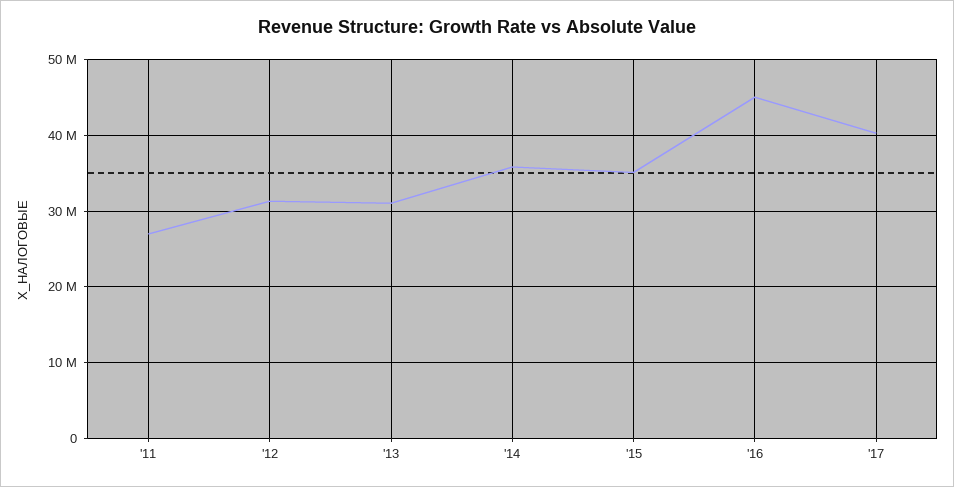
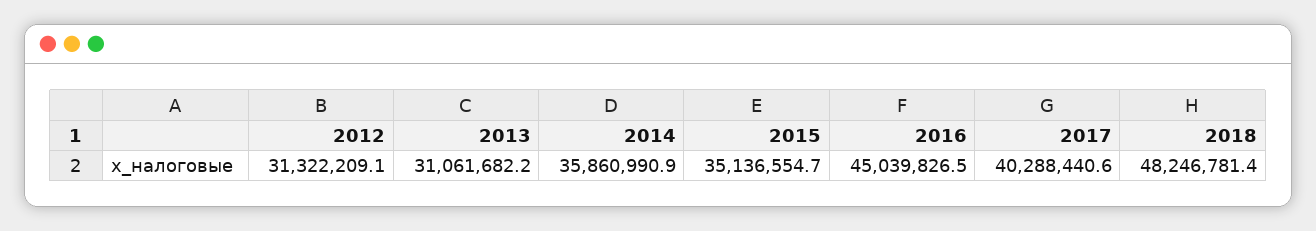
'11: 27000000 -> none
2018: none -> 48246781.4

